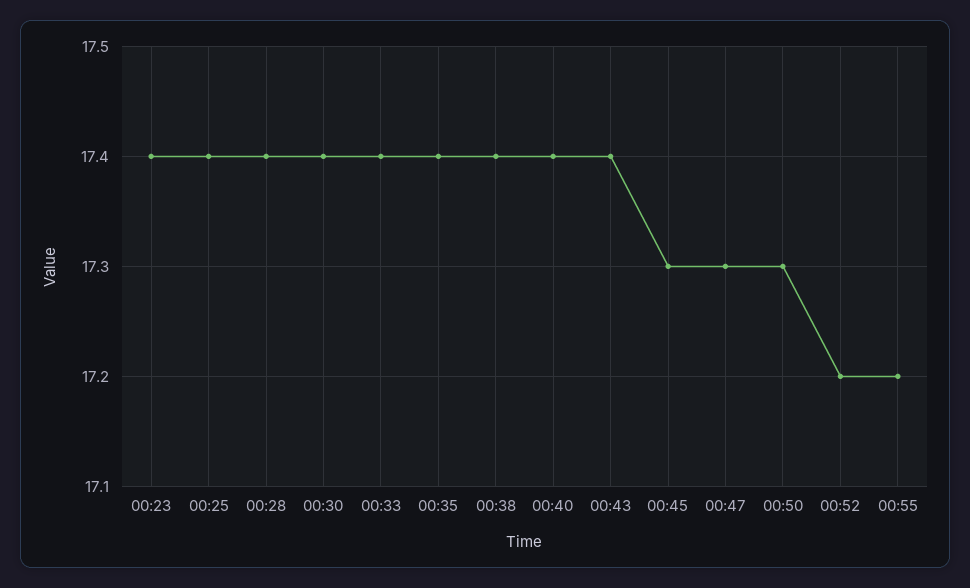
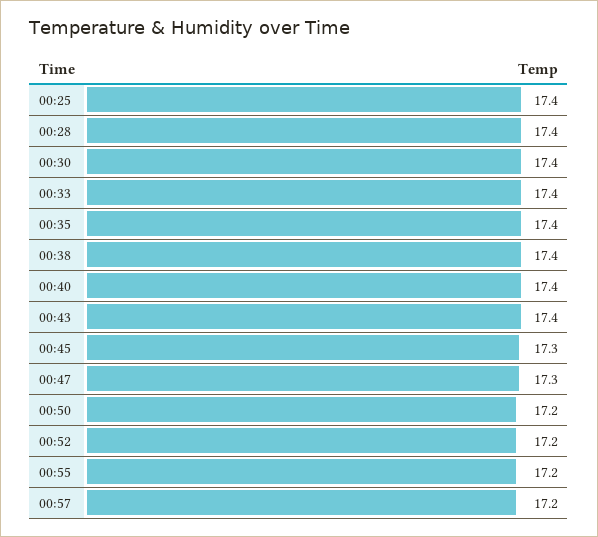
00:23: 17.4 -> none
00:50: 17.3 -> 17.2
00:57: none -> 17.2

